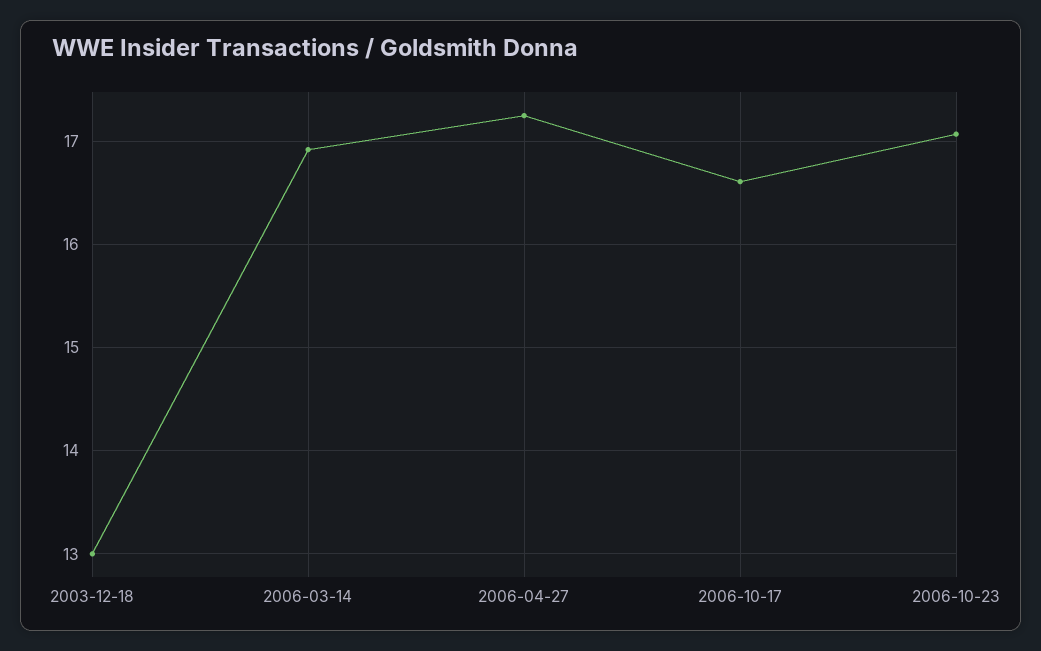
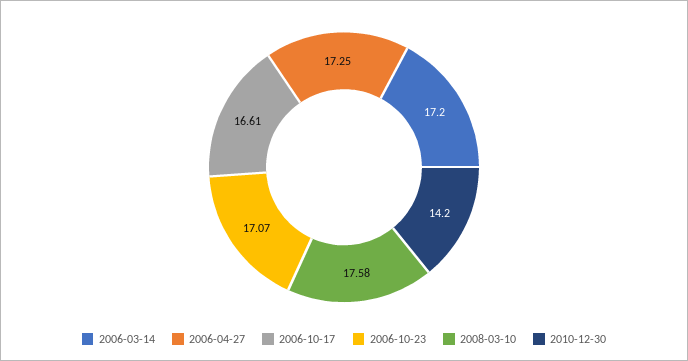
2003-12-18: 13 -> none
2006-03-14: 16.9 -> 17.2
2008-03-10: none -> 17.58
2010-12-30: none -> 14.2

